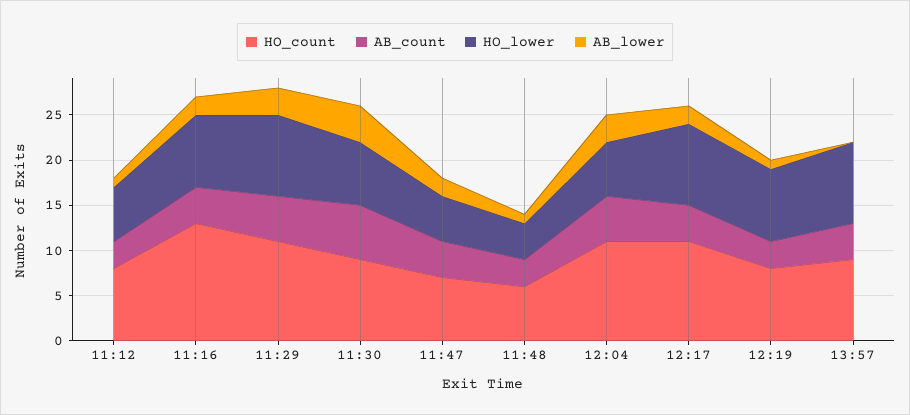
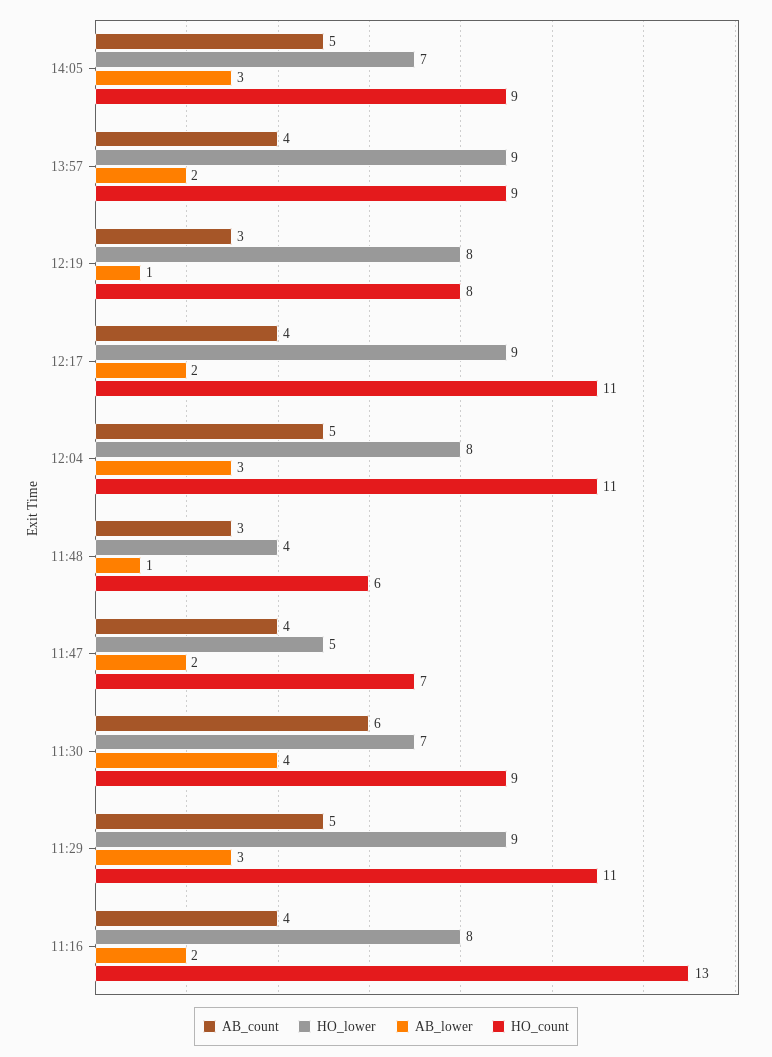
HO_count, 11:12: 8 -> none
AB_count, 11:12: 3 -> none
HO_lower, 11:12: 6 -> none
AB_lower, 11:12: 1 -> none
HO_lower, 12:04: 6 -> 8
AB_lower, 13:57: 0 -> 2
AB_count, 14:05: none -> 5
HO_lower, 14:05: none -> 7
AB_lower, 14:05: none -> 3
HO_count, 14:05: none -> 9

